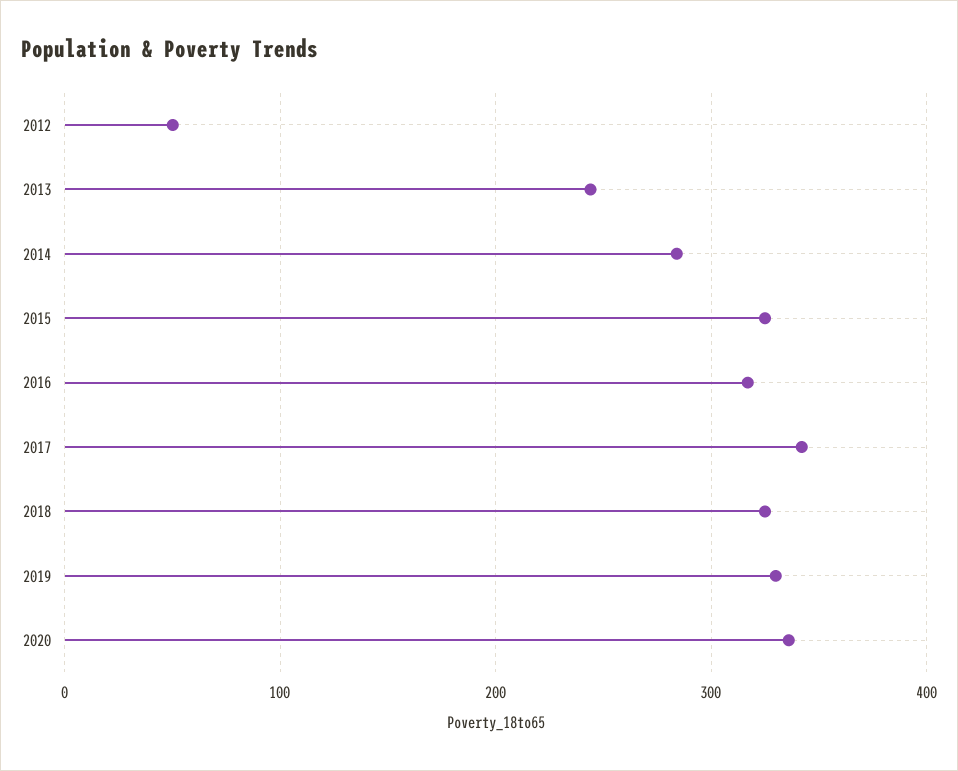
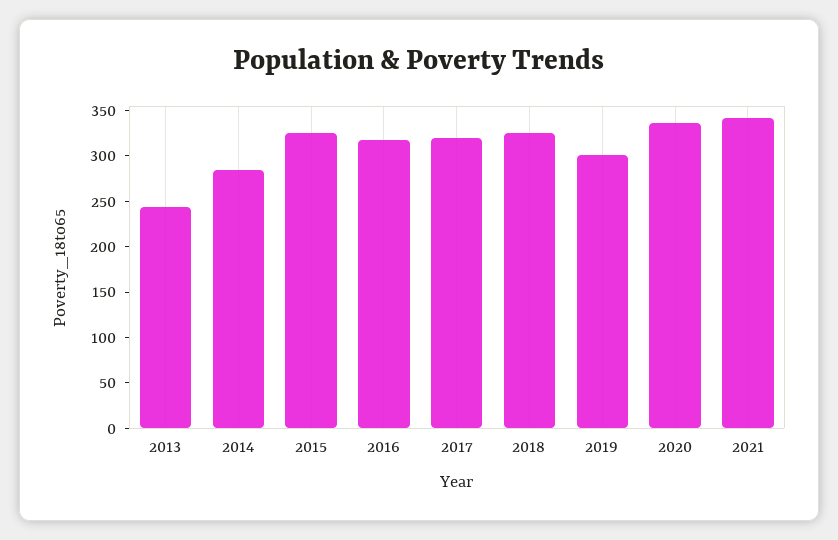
2012: 50 -> none
2017: 340 -> 320
2019: 330 -> 300
2021: none -> 340

